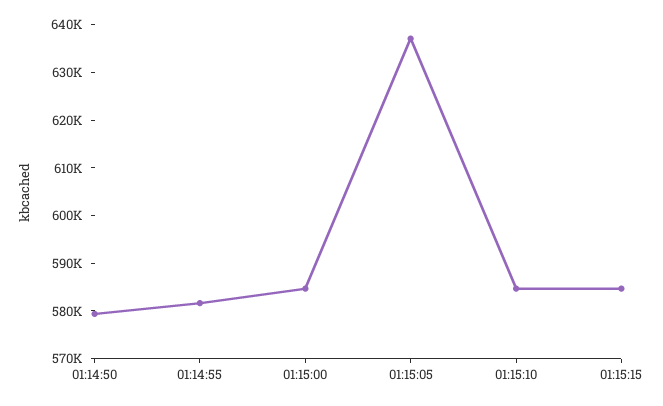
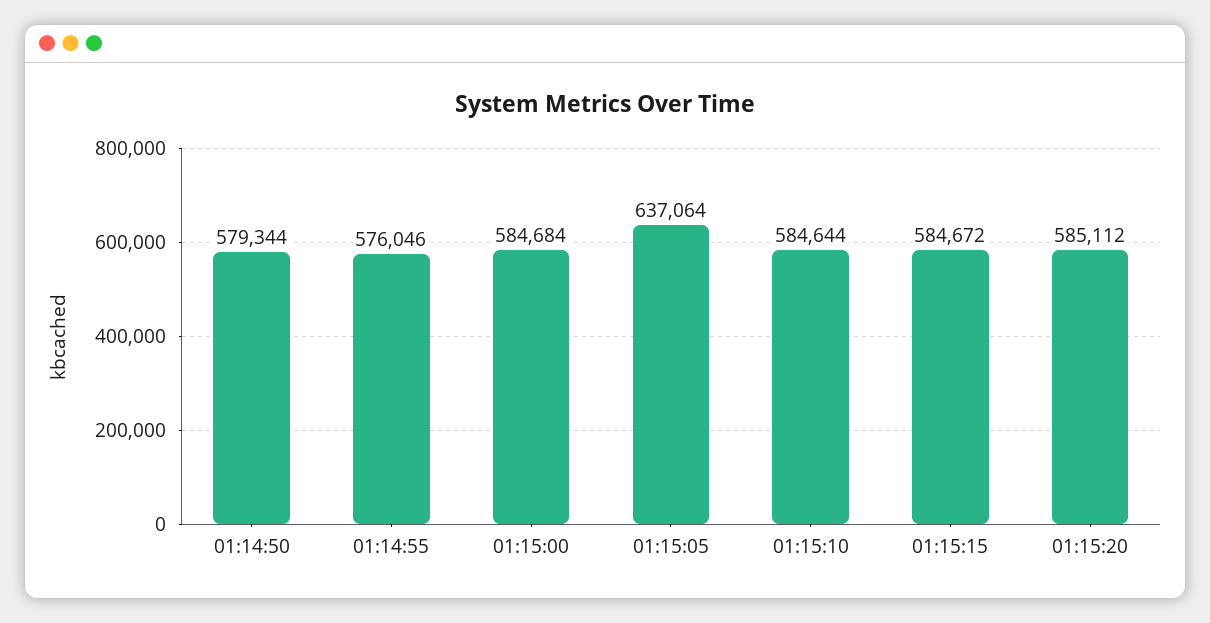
01:14:55: 582000 -> 576046
01:15:20: none -> 585112

